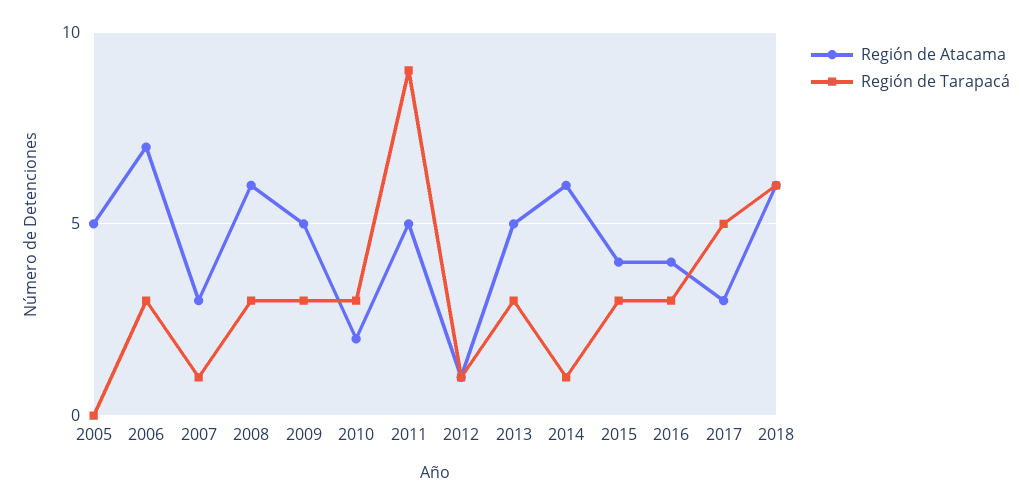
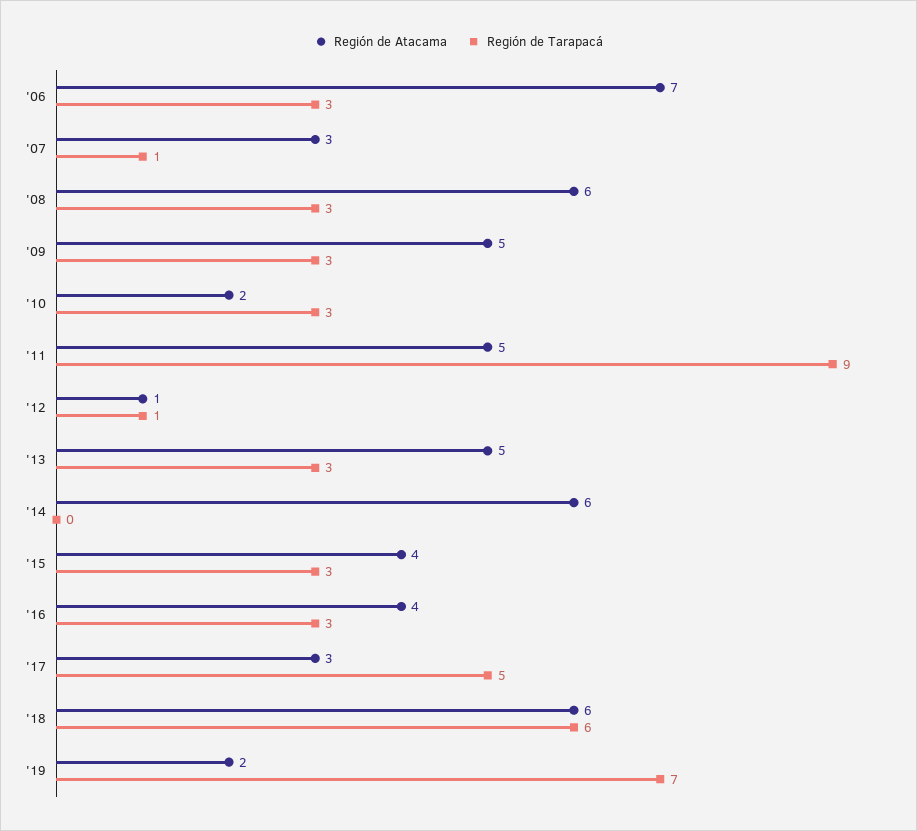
Región de Atacama, 2005: 5 -> none
Región de Tarapacá, 2005: 0 -> none
Región de Tarapacá, 2014: 1 -> 0
Región de Atacama, '19: none -> 2
Región de Tarapacá, '19: none -> 7

